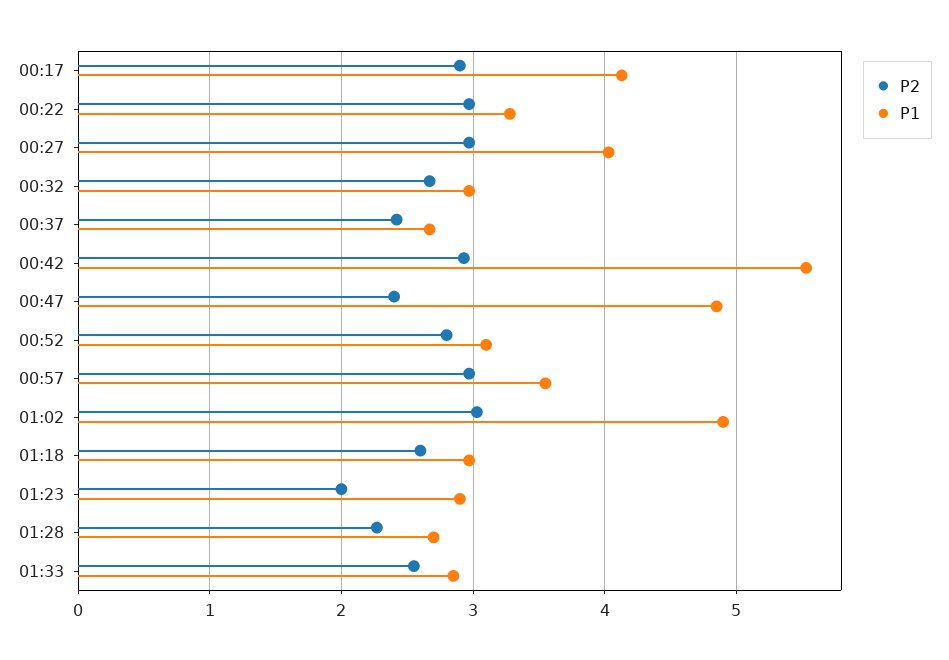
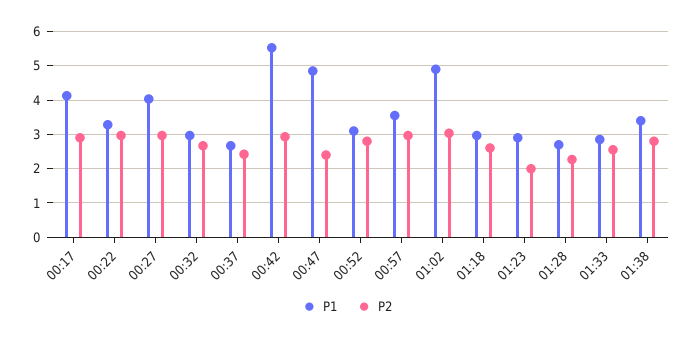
P1, 01:38: none -> 3.4
P2, 01:38: none -> 2.8

